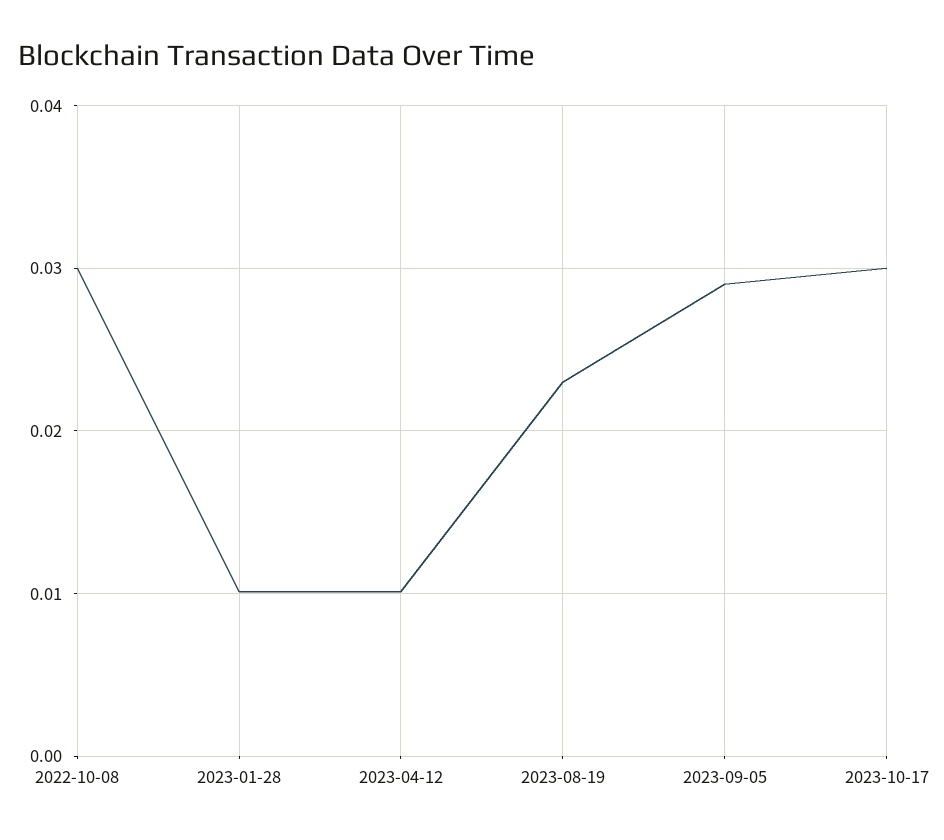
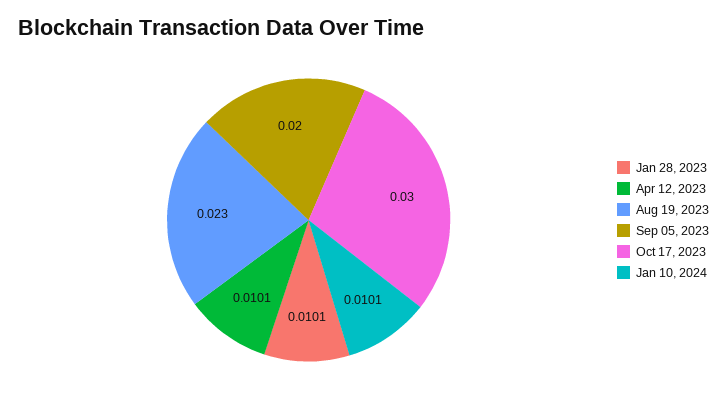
2022-10-08: 0.03 -> none
2023-09-05: 0.029 -> 0.02
Jan 10, 2024: none -> 0.0101

